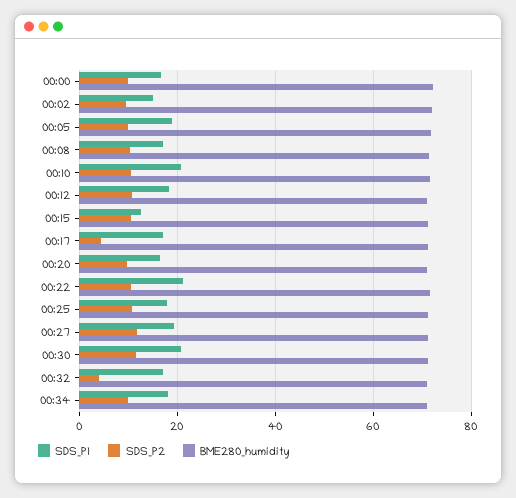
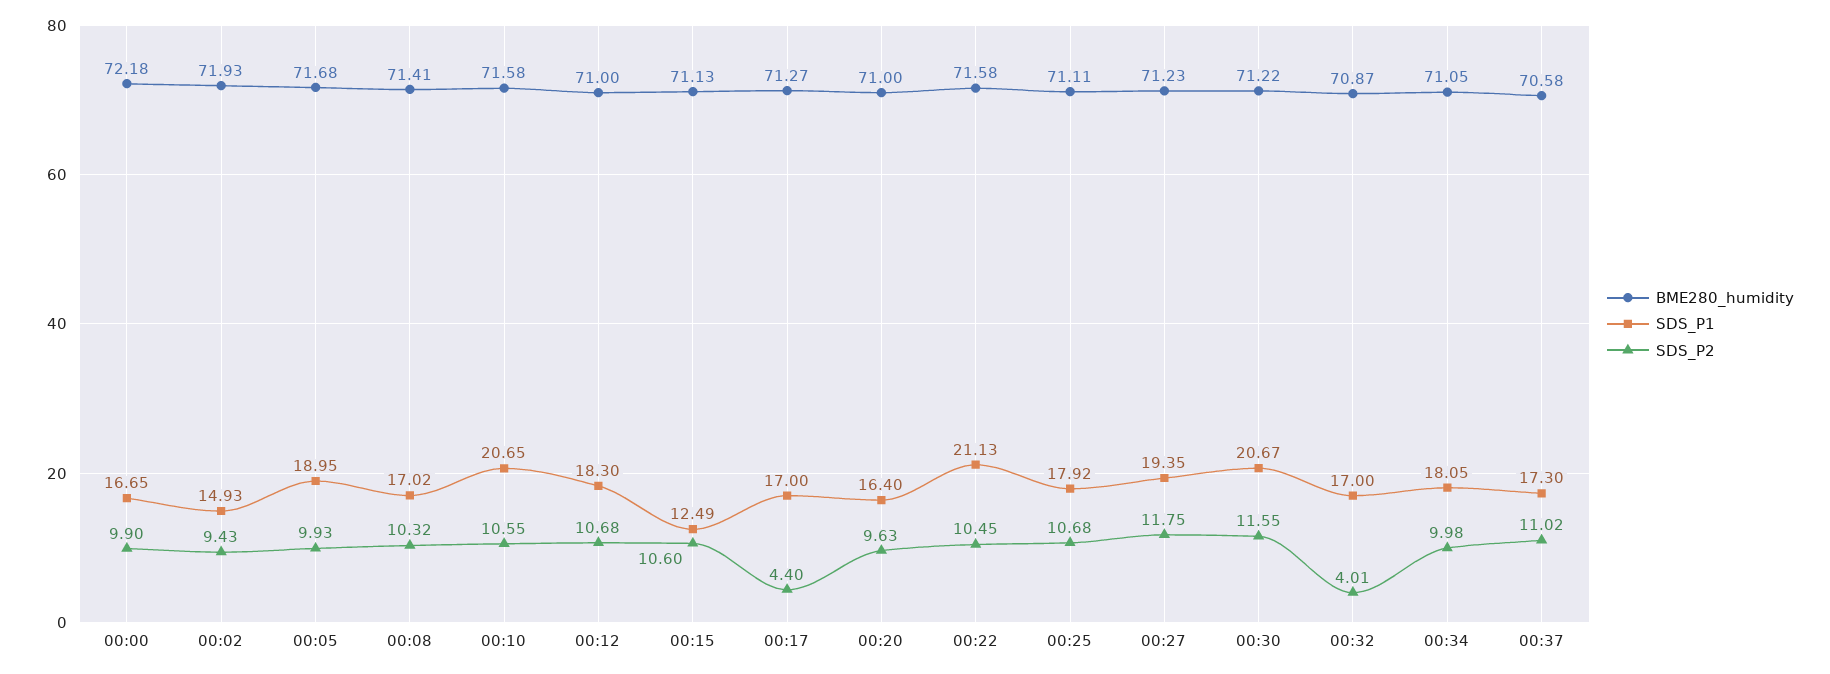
BME280_humidity, 00:37: none -> 70.58
SDS_P1, 00:37: none -> 17.3
SDS_P2, 00:37: none -> 11.02

